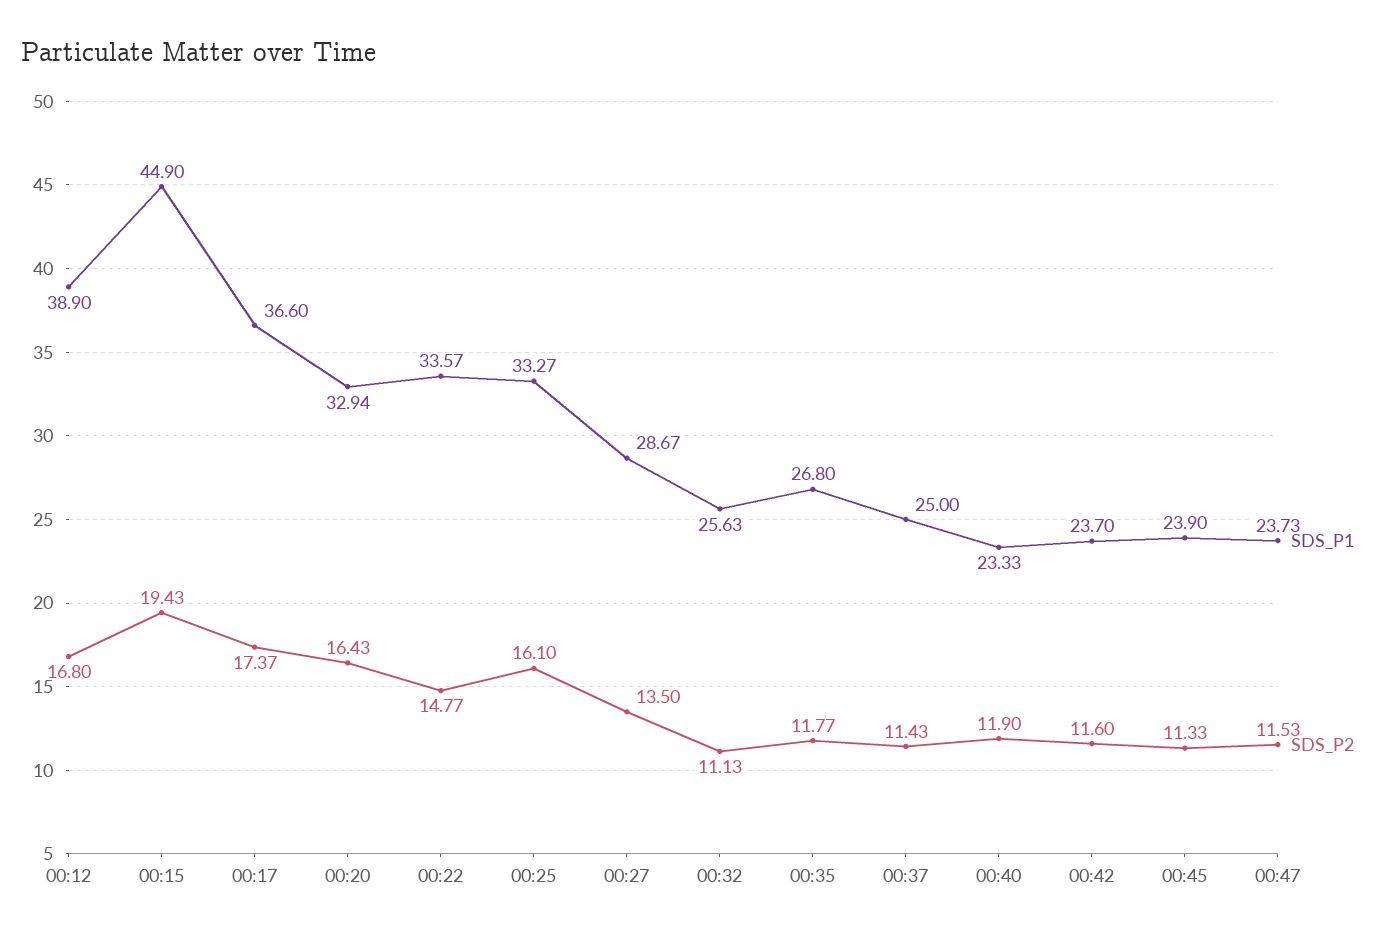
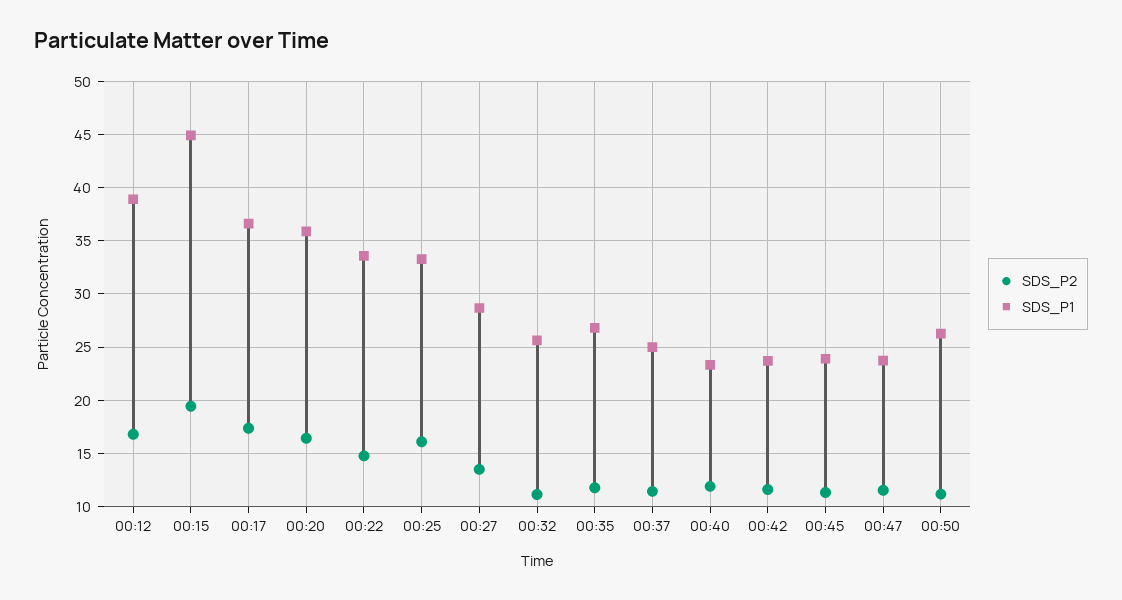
SDS_P1, 00:20: 32.94 -> 36
SDS_P2, 00:50: none -> 11
SDS_P1, 00:50: none -> 26

